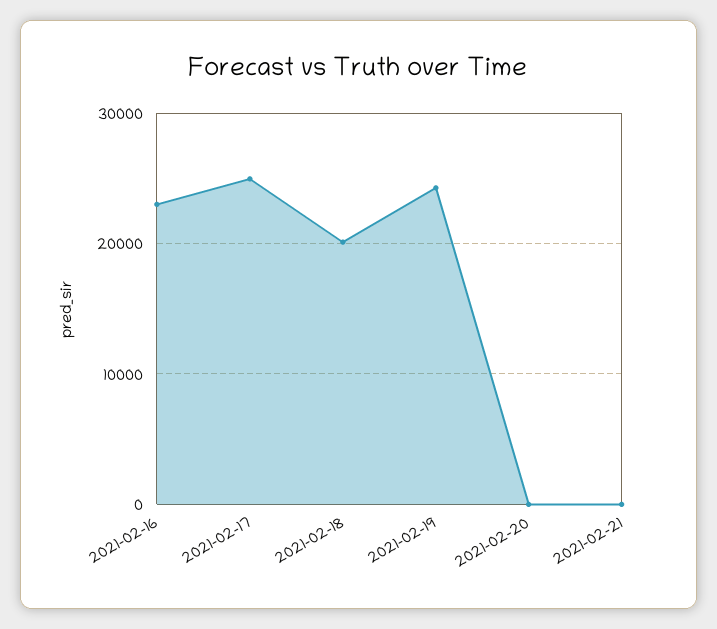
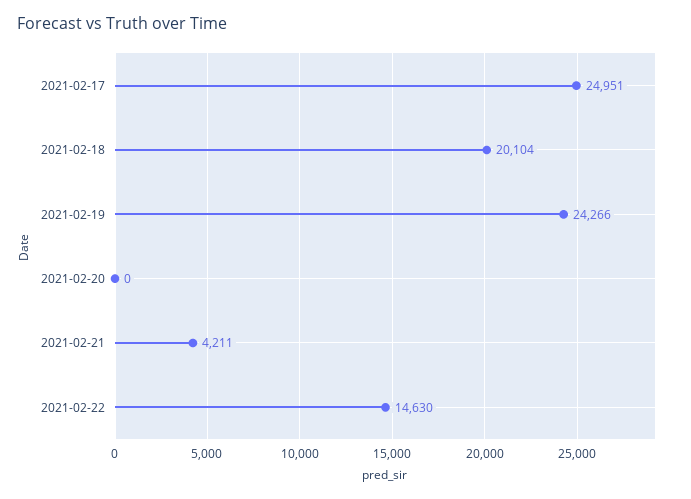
2021-02-16: 23000 -> none
2021-02-21: 0 -> 4211
2021-02-22: none -> 14630

